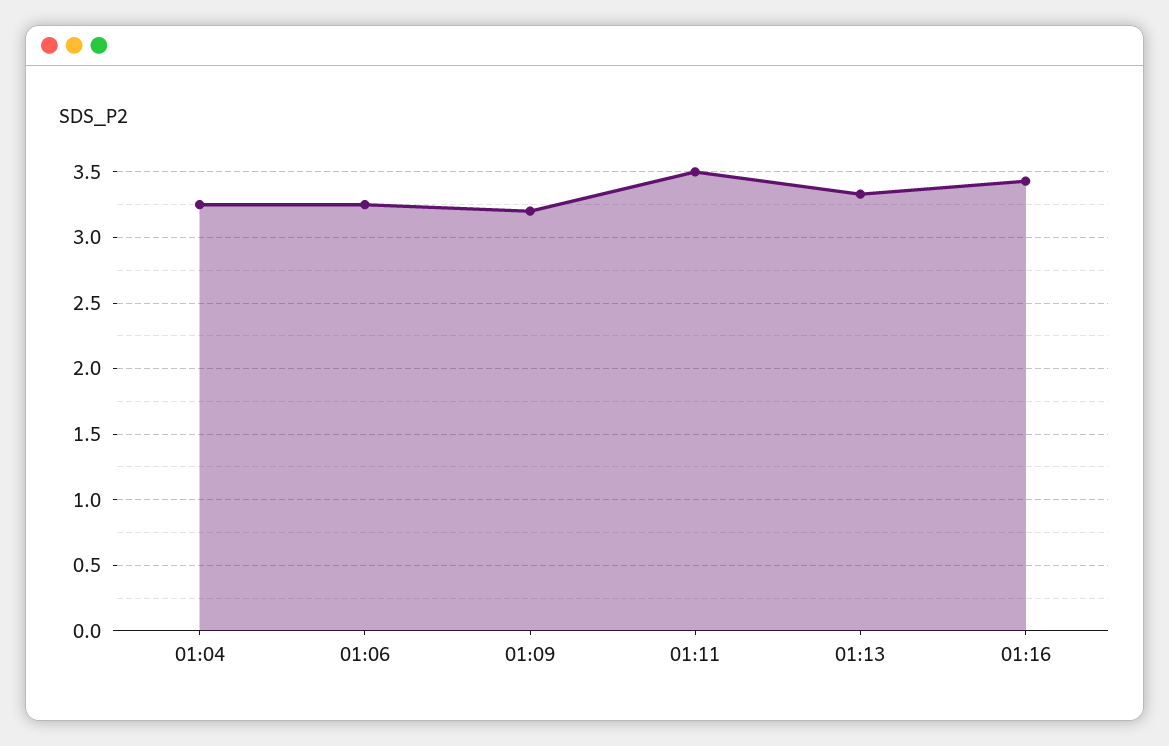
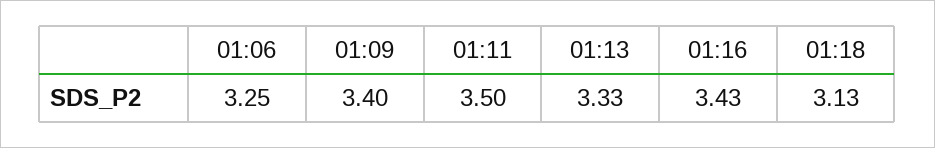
01:04: 3.25 -> none
01:09: 3.2 -> 3.4
01:18: none -> 3.13

